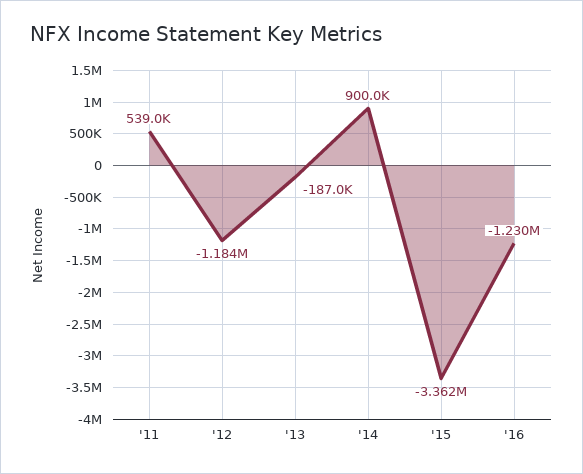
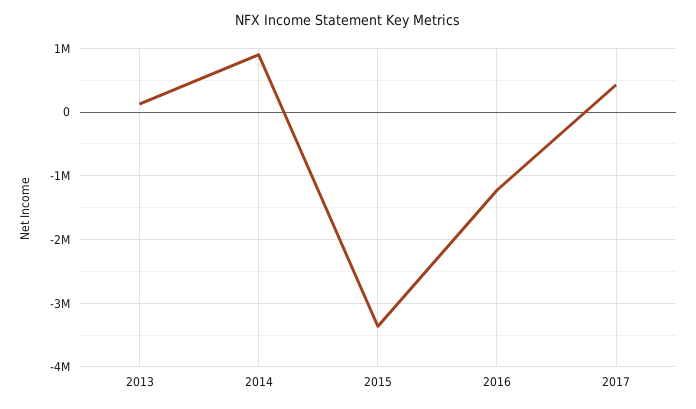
'11: 539000 -> none
'12: -1184000 -> none
'13: -187000 -> 100000
2017: none -> 400000

